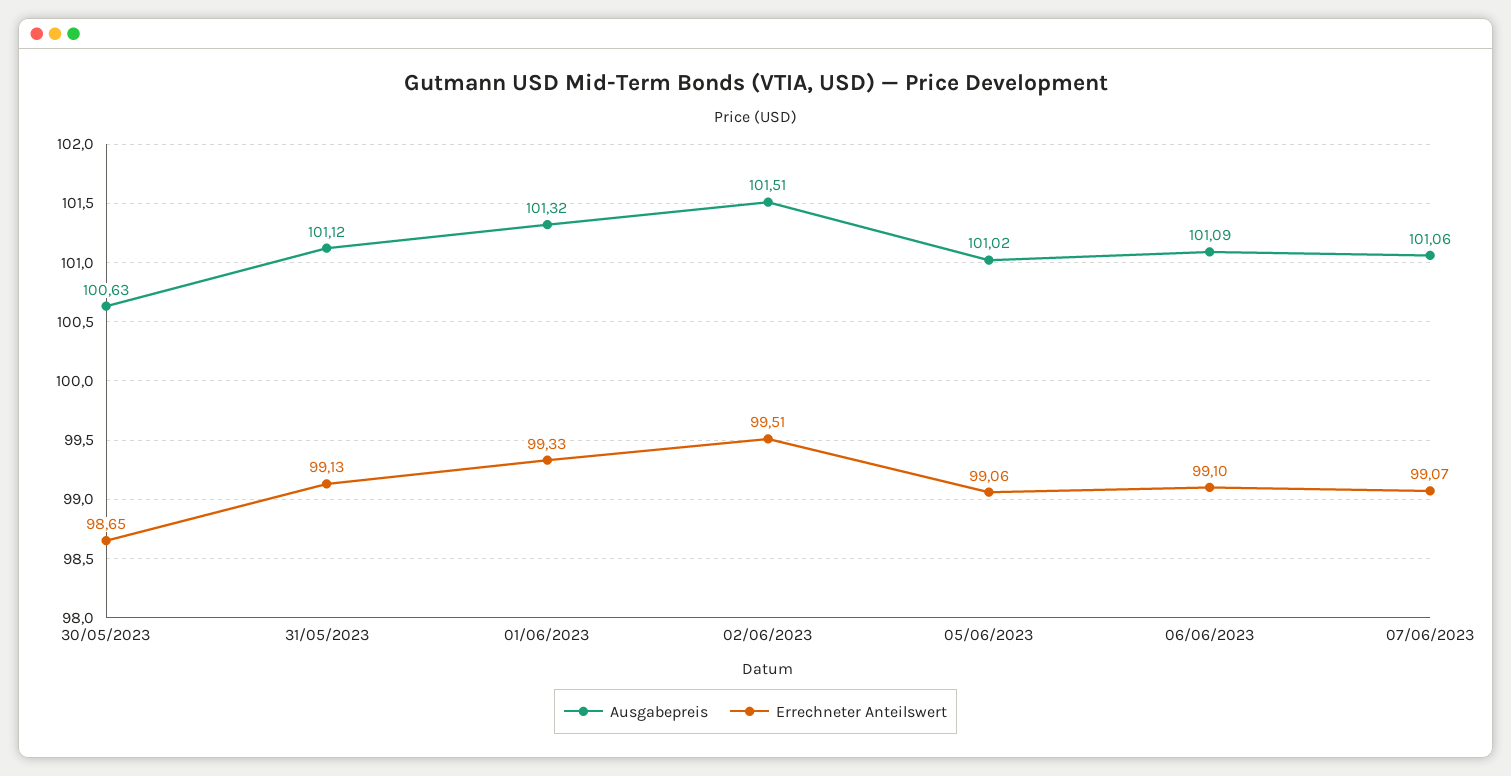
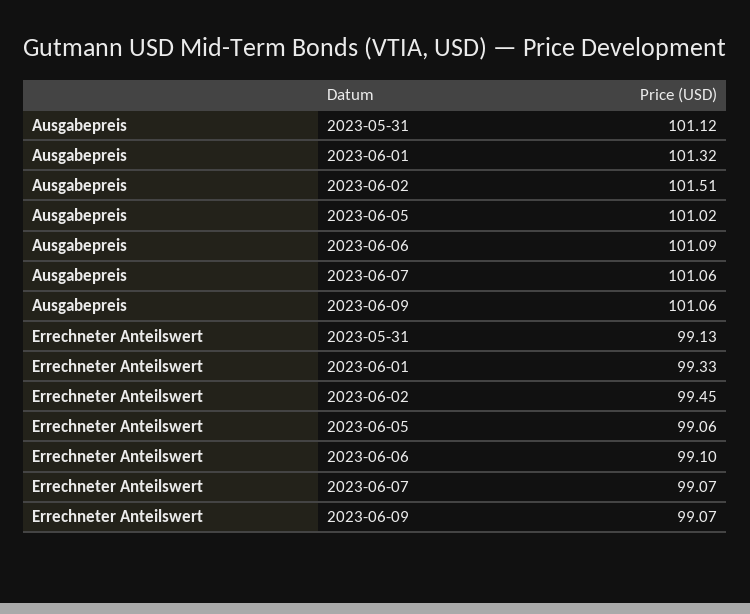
Ausgabepreis, 30/05/2023: 100.63 -> none
Errechneter Anteilswert, 30/05/2023: 98.65 -> none
Errechneter Anteilswert, 02/06/2023: 99.51 -> 99.45
Ausgabepreis, 2023-06-09: none -> 101.06
Errechneter Anteilswert, 2023-06-09: none -> 99.07

